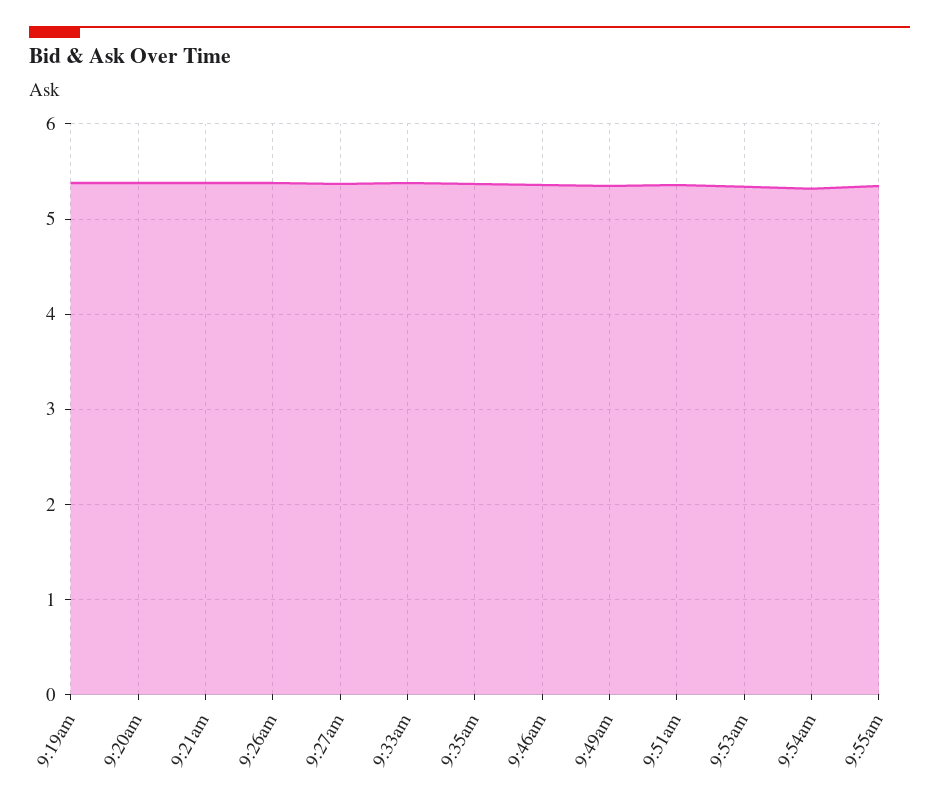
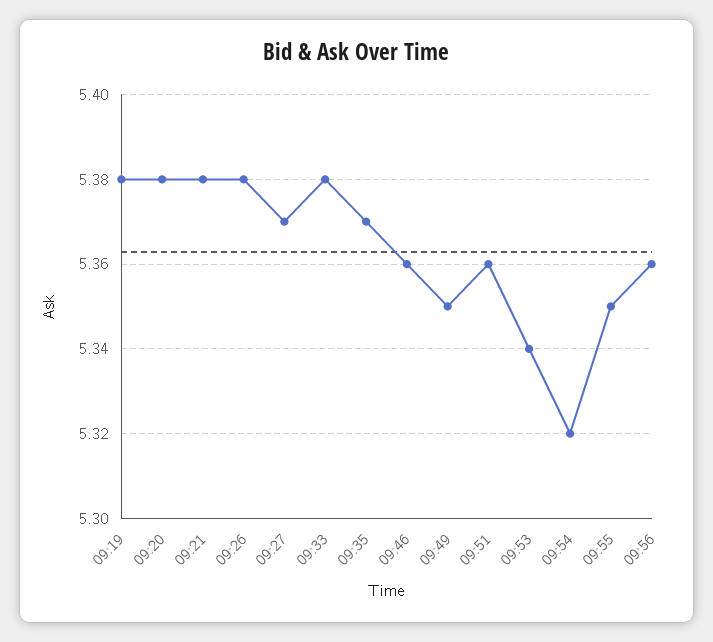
09:56: none -> 5.36

